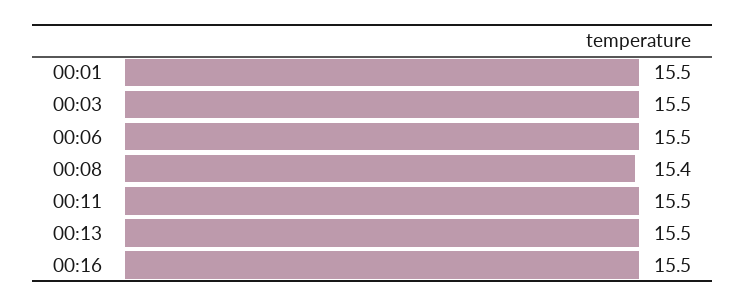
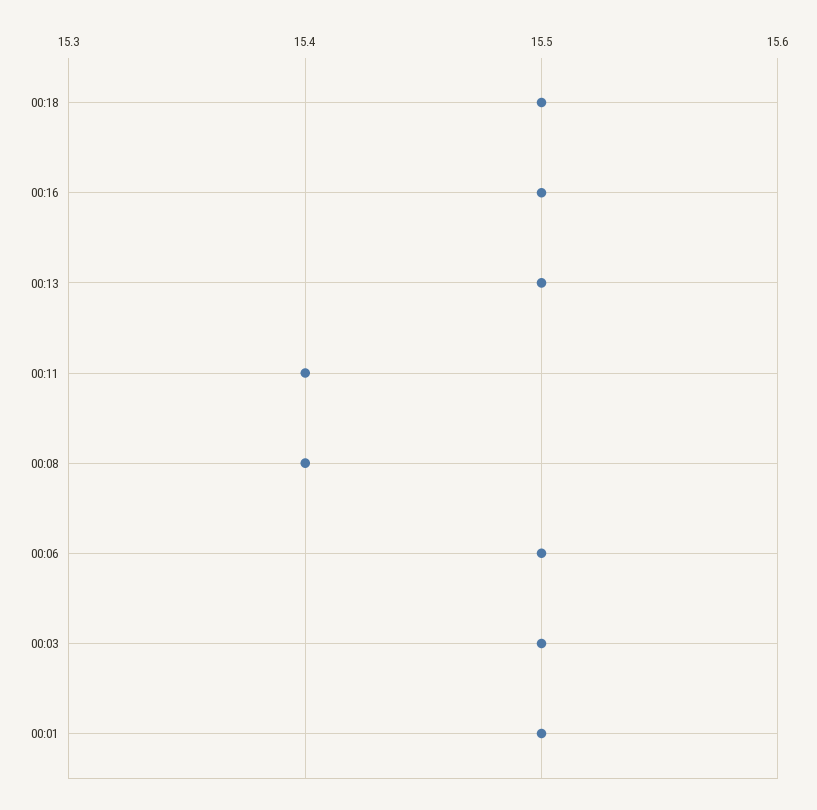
00:11: 15.5 -> 15.4
00:18: none -> 15.5

